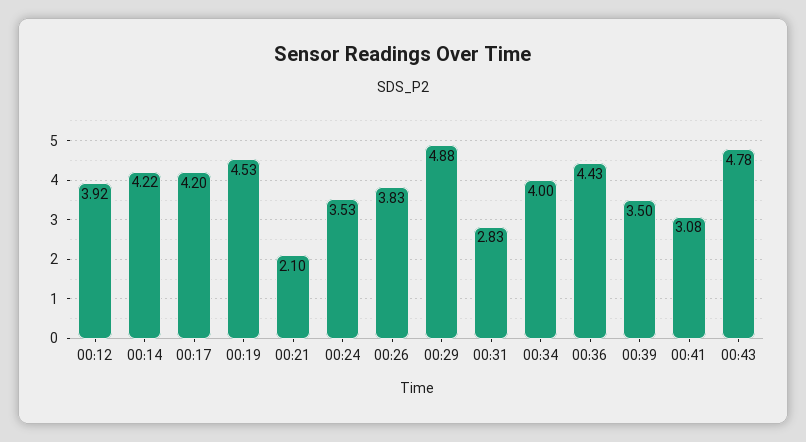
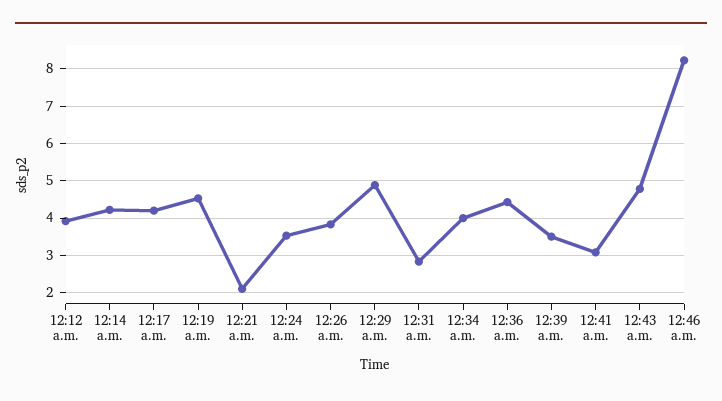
12:46 a.m.: none -> 8.2

